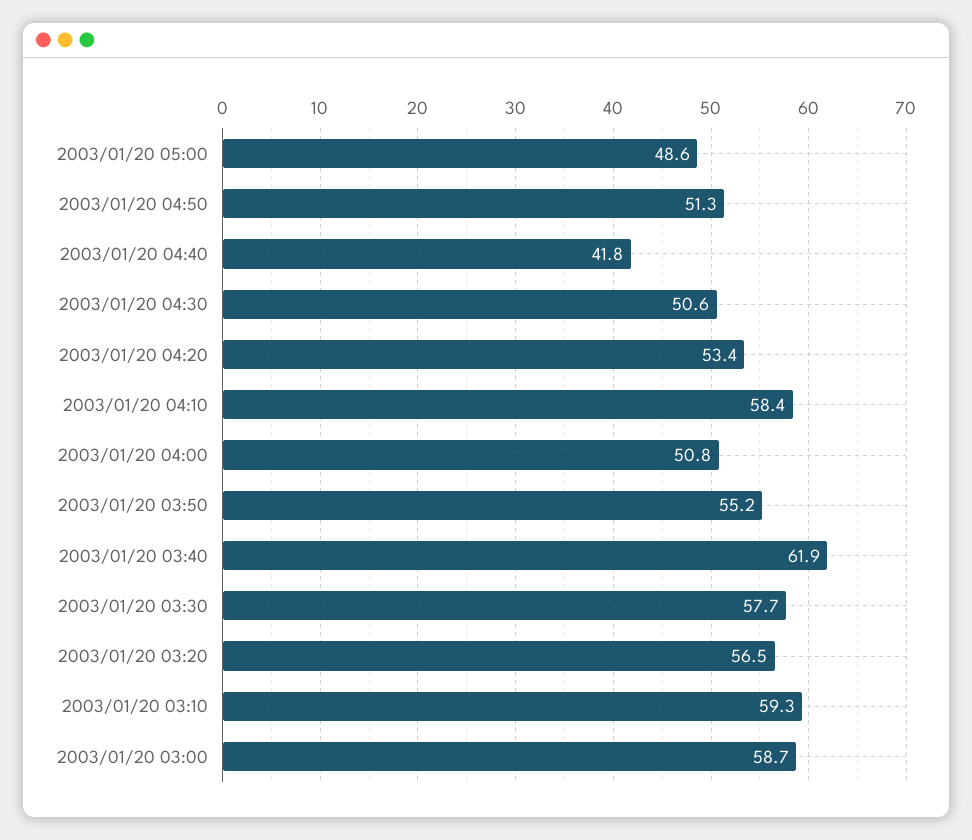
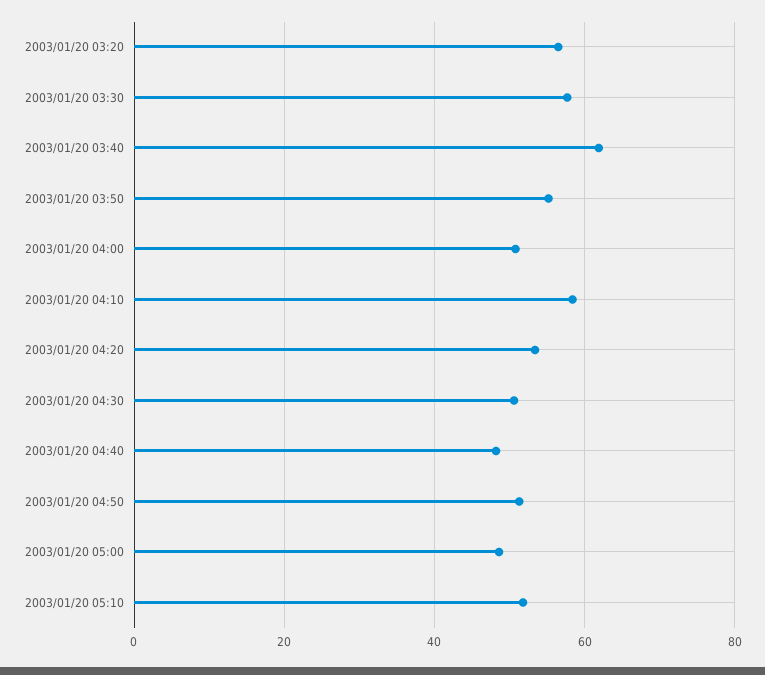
2003/01/20 04:40: 41.8 -> 48
2003/01/20 03:10: 59.3 -> none
2003/01/20 03:00: 58.7 -> none
2003/01/20 05:10: none -> 52

